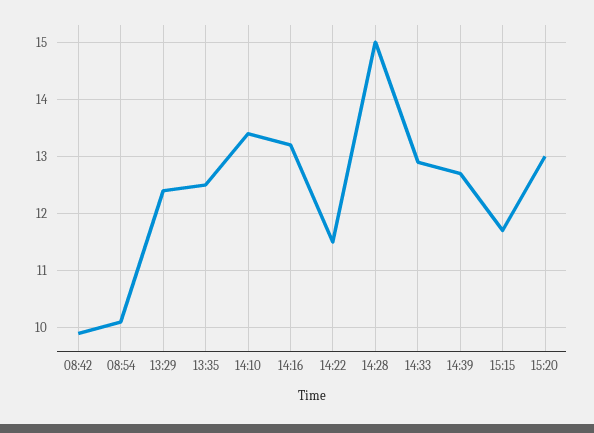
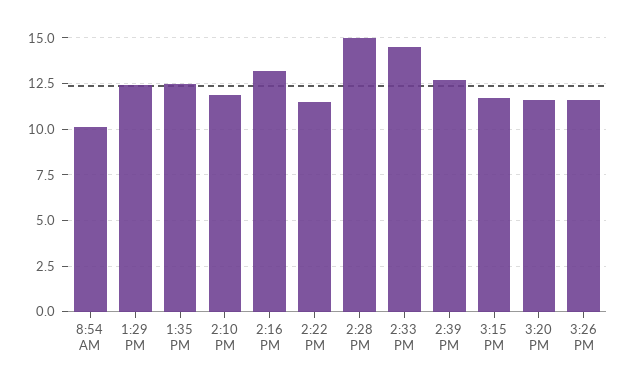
08:42: 10 -> none
14:10: 13.5 -> 12
14:33: 13 -> 14.5
15:20: 13 -> 11.5
3:26 PM: none -> 11.5

